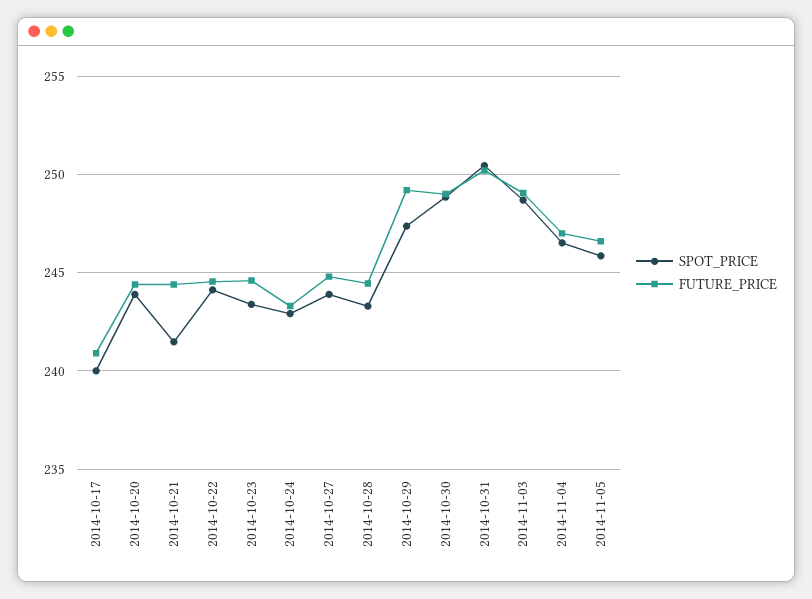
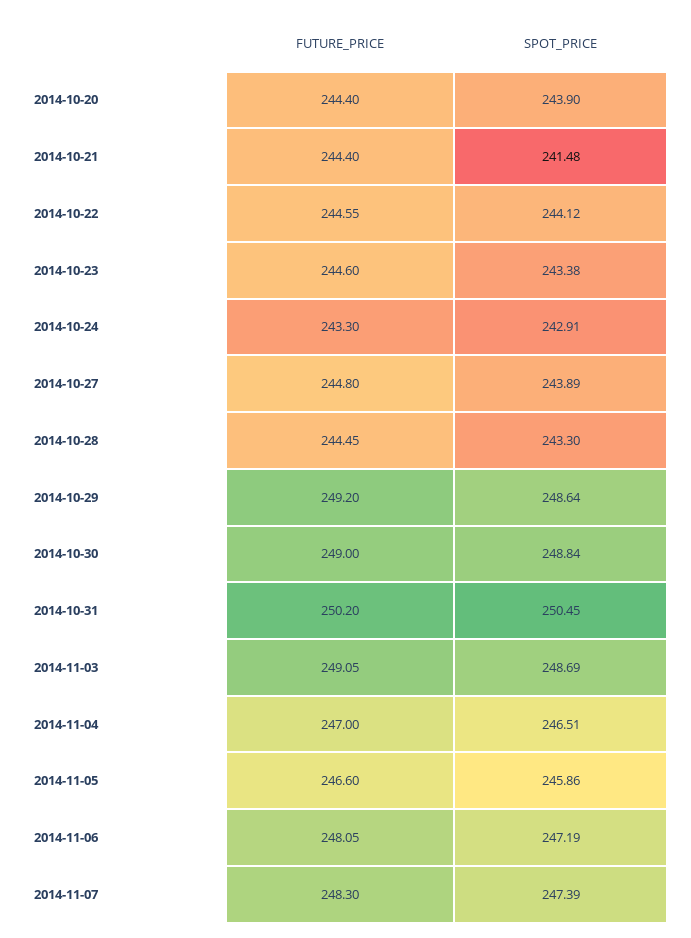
SPOT_PRICE, 2014-10-17: 240 -> none
FUTURE_PRICE, 2014-10-17: 241 -> none
SPOT_PRICE, 2014-10-29: 247.5 -> 248.64
FUTURE_PRICE, 2014-11-06: none -> 248.05
SPOT_PRICE, 2014-11-06: none -> 247.19
FUTURE_PRICE, 2014-11-07: none -> 248.3
SPOT_PRICE, 2014-11-07: none -> 247.39

